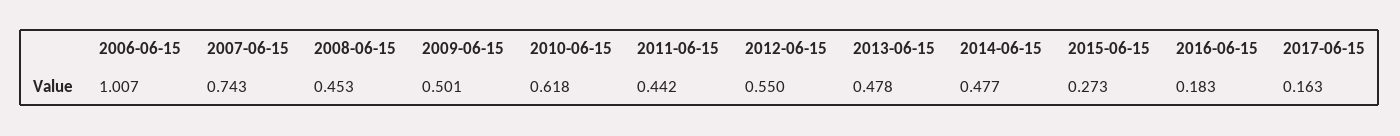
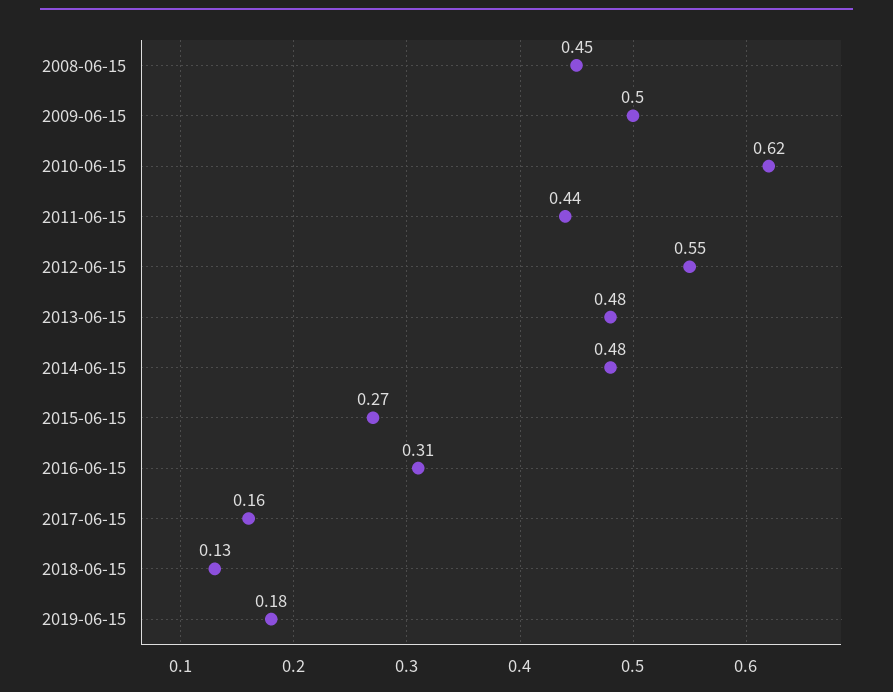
2006-06-15: 1.007 -> none
2007-06-15: 0.743 -> none
2016-06-15: 0.183 -> 0.31
2018-06-15: none -> 0.13
2019-06-15: none -> 0.18

